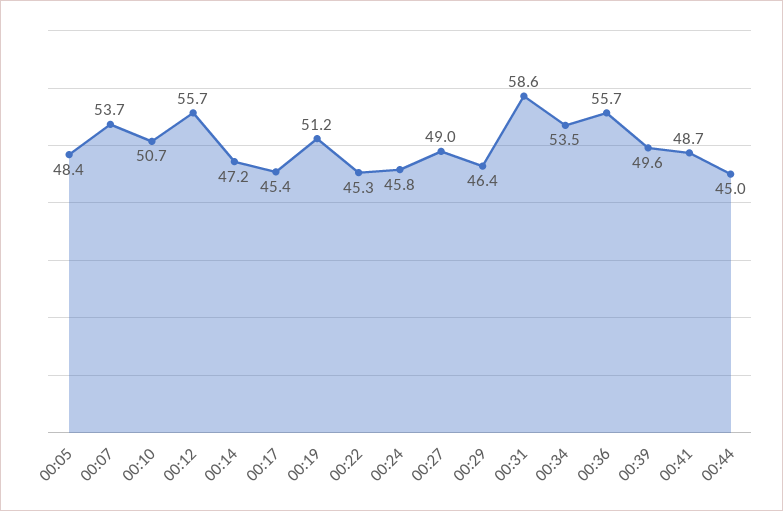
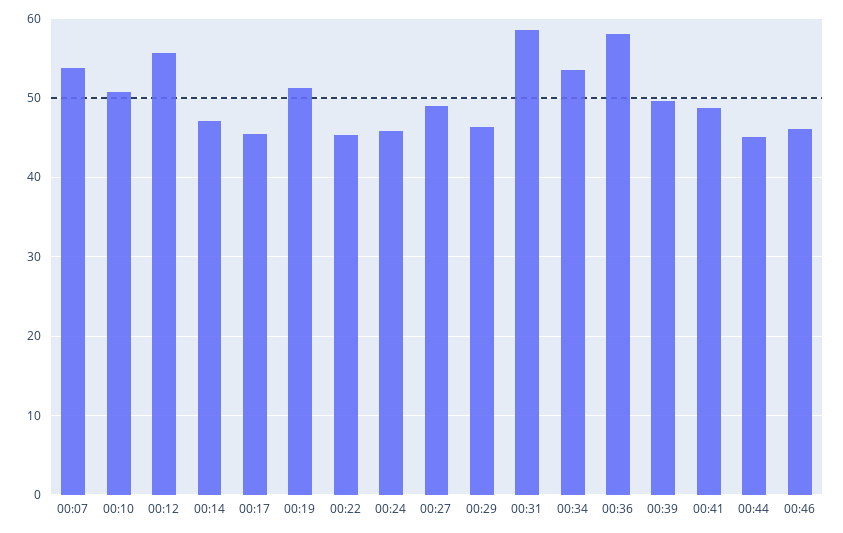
00:05: 48.4 -> none
00:36: 55.7 -> 58
00:46: none -> 46

